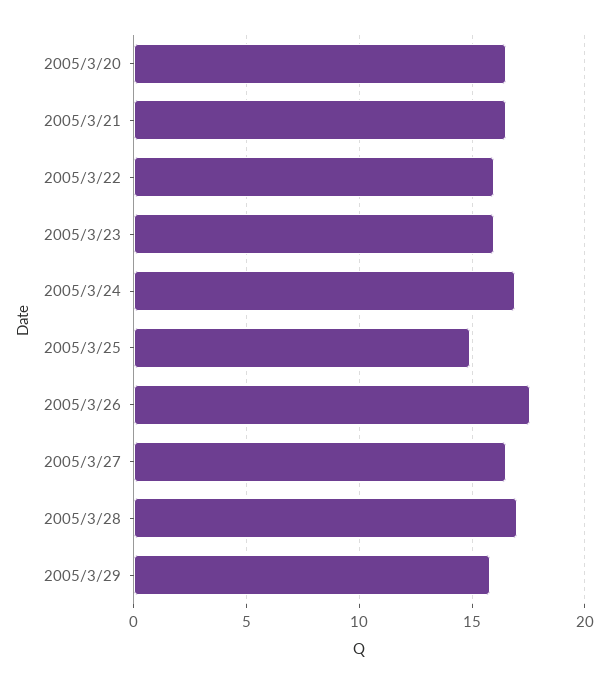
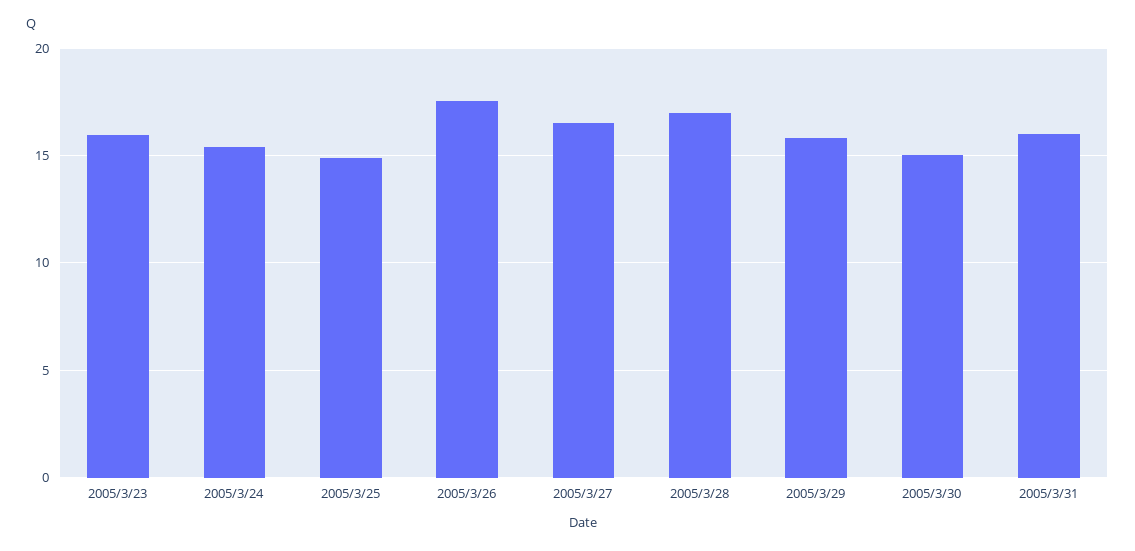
2005/3/20: 16.5 -> none
2005/3/21: 16.5 -> none
2005/3/22: 16 -> none
2005/3/24: 17 -> 15.5
2005/3/30: none -> 15
2005/3/31: none -> 16

